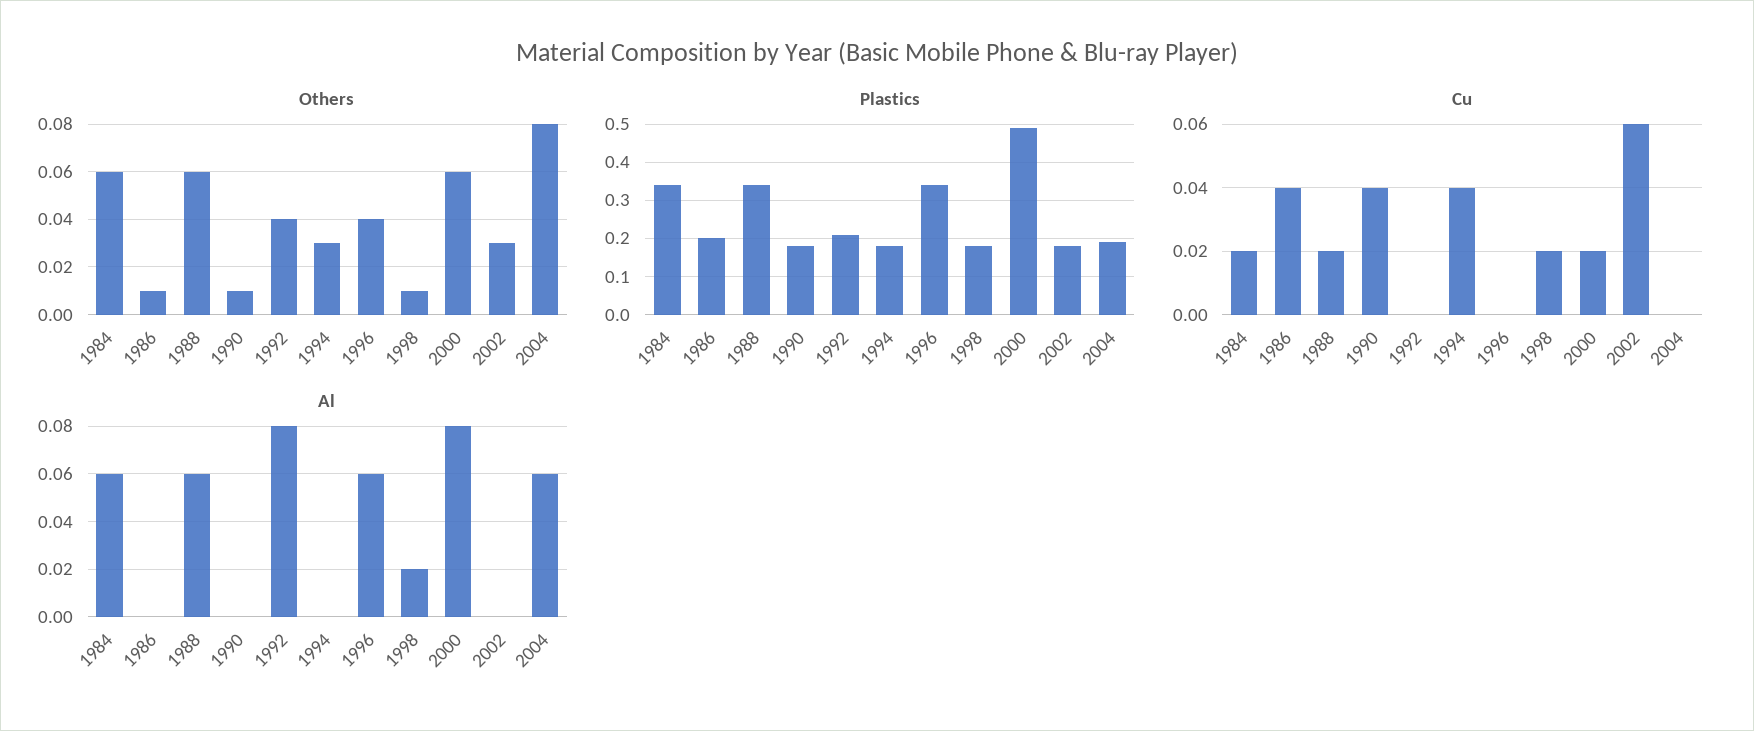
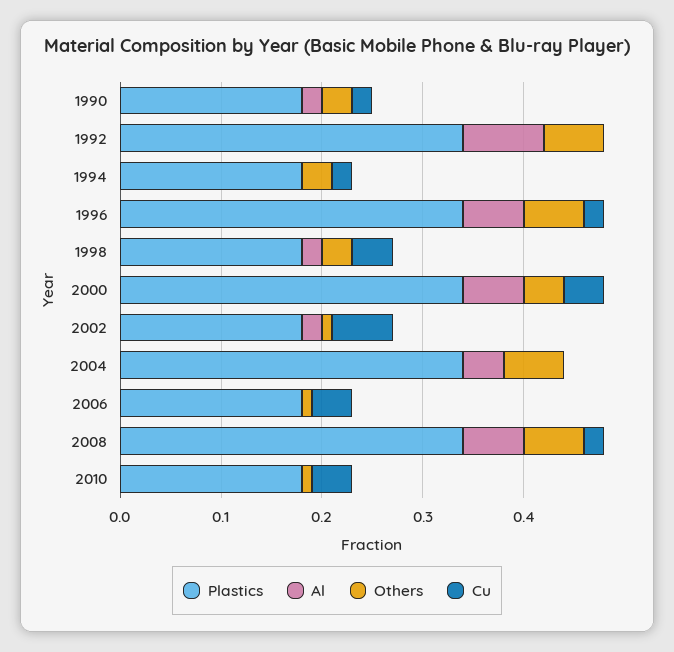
Others, 1984: 0.06 -> none
Others, 1986: 0.01 -> none
Others, 1988: 0.06 -> none
Others, 1990: 0.01 -> 0.03
Others, 1992: 0.04 -> 0.06
Others, 1996: 0.04 -> 0.06
Others, 1998: 0.01 -> 0.03
Others, 2000: 0.06 -> 0.04
Others, 2002: 0.03 -> 0.01
Others, 2004: 0.08 -> 0.06
Plastics, 1984: 0.35 -> none
Plastics, 1986: 0.2 -> none
Plastics, 1988: 0.35 -> none
Plastics, 1992: 0.2 -> 0.34
Plastics, 2000: 0.5 -> 0.34
Plastics, 2004: 0.2 -> 0.34
Cu, 1984: 0.02 -> none
Cu, 1986: 0.04 -> none
Cu, 1988: 0.02 -> none
Cu, 1990: 0.04 -> 0.02
Cu, 1994: 0.04 -> 0.02
Cu, 1996: 0 -> 0.02
Cu, 1998: 0.02 -> 0.04
Cu, 2000: 0.02 -> 0.04
Al, 1984: 0.06 -> none
Al, 1986: 0 -> none
Al, 1988: 0.06 -> none
Al, 1990: 0 -> 0.02
Al, 2000: 0.08 -> 0.06
Al, 2002: 0 -> 0.02
Al, 2004: 0.06 -> 0.04
Plastics, 2006: none -> 0.18
Al, 2006: none -> 0
Others, 2006: none -> 0.01
Cu, 2006: none -> 0.04
Plastics, 2008: none -> 0.34
Al, 2008: none -> 0.06
Others, 2008: none -> 0.06
Cu, 2008: none -> 0.02
Plastics, 2010: none -> 0.18
Al, 2010: none -> 0
Others, 2010: none -> 0.01
Cu, 2010: none -> 0.04

